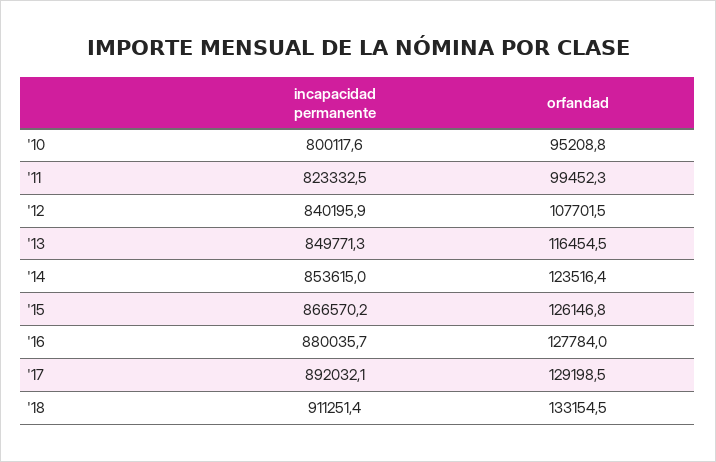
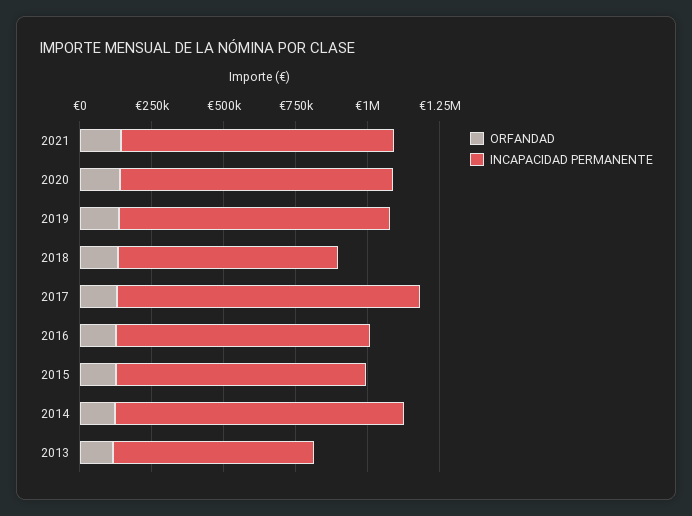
incapacidad permanente, '10: 800117.6 -> none
orfandad, '10: 95208.8 -> none
incapacidad permanente, '11: 823332.5 -> none
orfandad, '11: 99452.3 -> none
incapacidad permanente, '12: 840195.9 -> none
orfandad, '12: 107701.5 -> none
incapacidad permanente, '13: 849771.3 -> 700000
incapacidad permanente, '14: 853615 -> 1000000
incapacidad permanente, '17: 892032.1 -> 1050000
incapacidad permanente, '18: 911251.4 -> 750000
orfandad, 2021: none -> 150000
incapacidad permanente, 2021: none -> 950000
orfandad, 2020: none -> 150000
incapacidad permanente, 2020: none -> 950000
orfandad, 2019: none -> 150000
incapacidad permanente, 2019: none -> 950000

